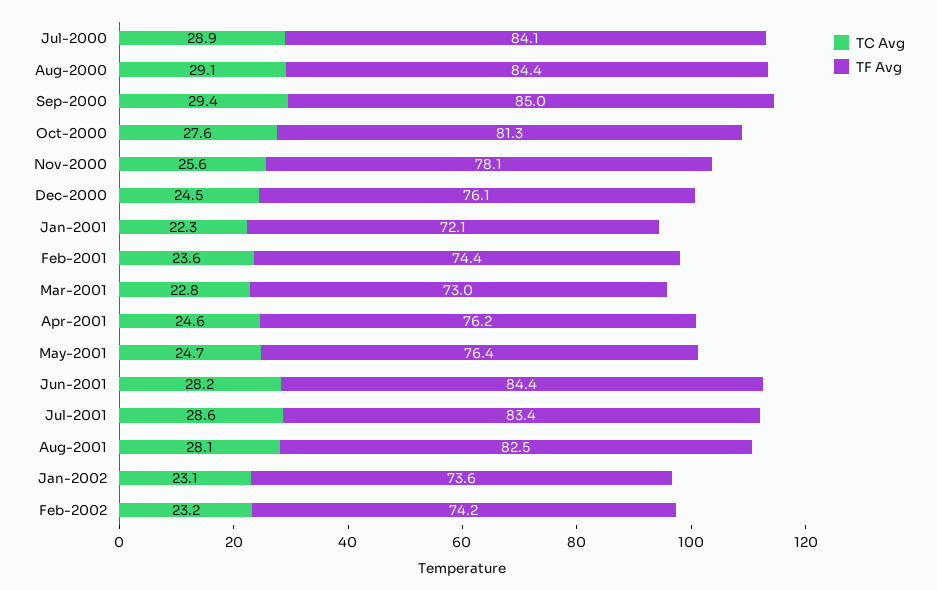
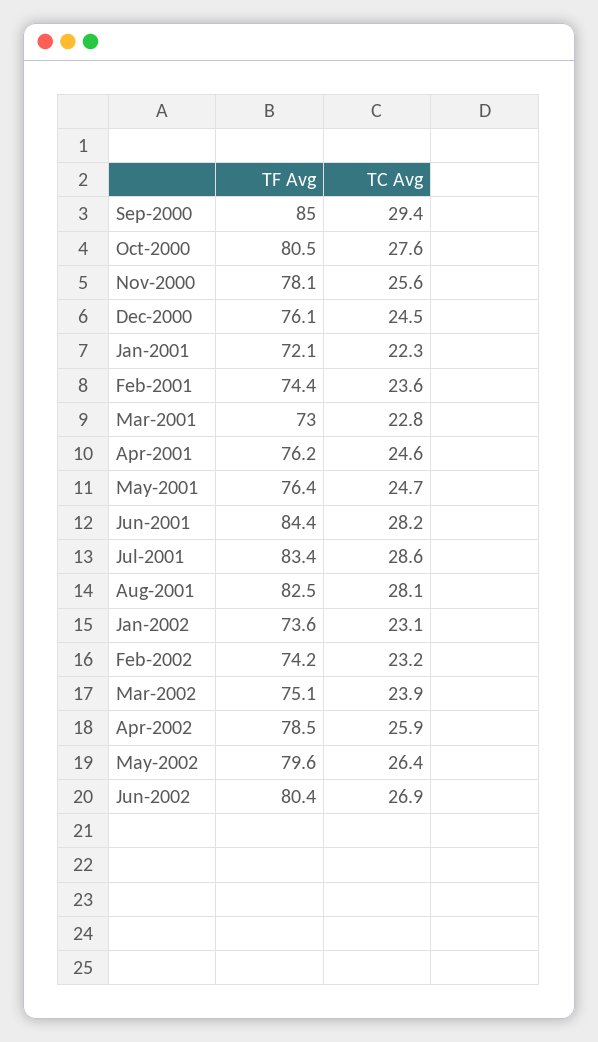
TC Avg, Jul-2000: 28.9 -> none
TF Avg, Jul-2000: 84.1 -> none
TC Avg, Aug-2000: 29.1 -> none
TF Avg, Aug-2000: 84.4 -> none
TF Avg, Oct-2000: 81.3 -> 80.5
TF Avg, Mar-2002: none -> 75.1
TC Avg, Mar-2002: none -> 23.9
TF Avg, Apr-2002: none -> 78.5
TC Avg, Apr-2002: none -> 25.9
TF Avg, May-2002: none -> 79.6
TC Avg, May-2002: none -> 26.4
TF Avg, Jun-2002: none -> 80.4
TC Avg, Jun-2002: none -> 26.9

